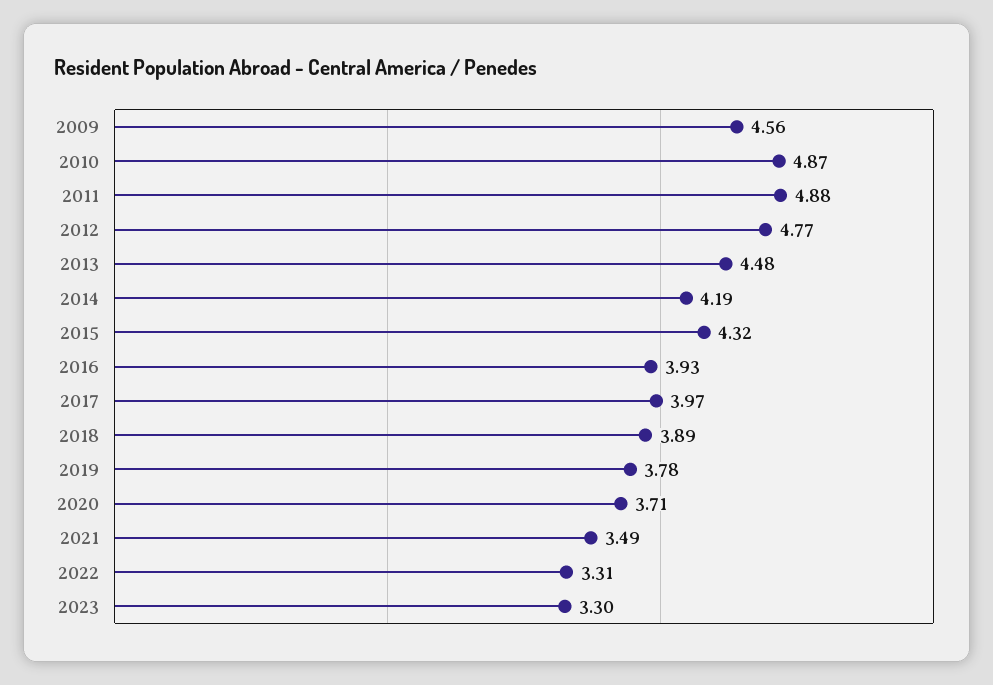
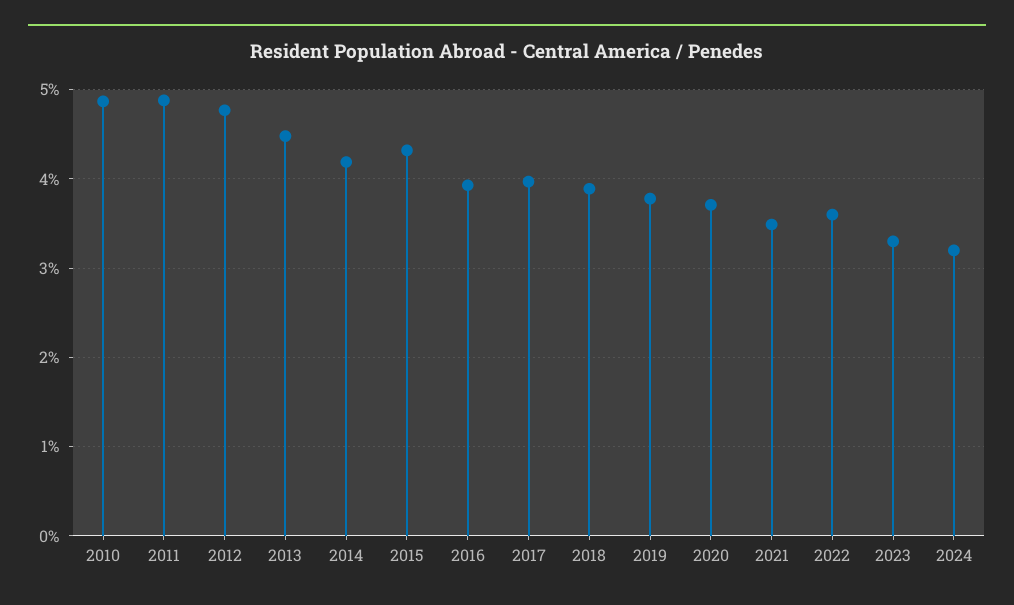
2009: 4.56 -> none
2022: 3.31 -> 3.6
2024: none -> 3.2

